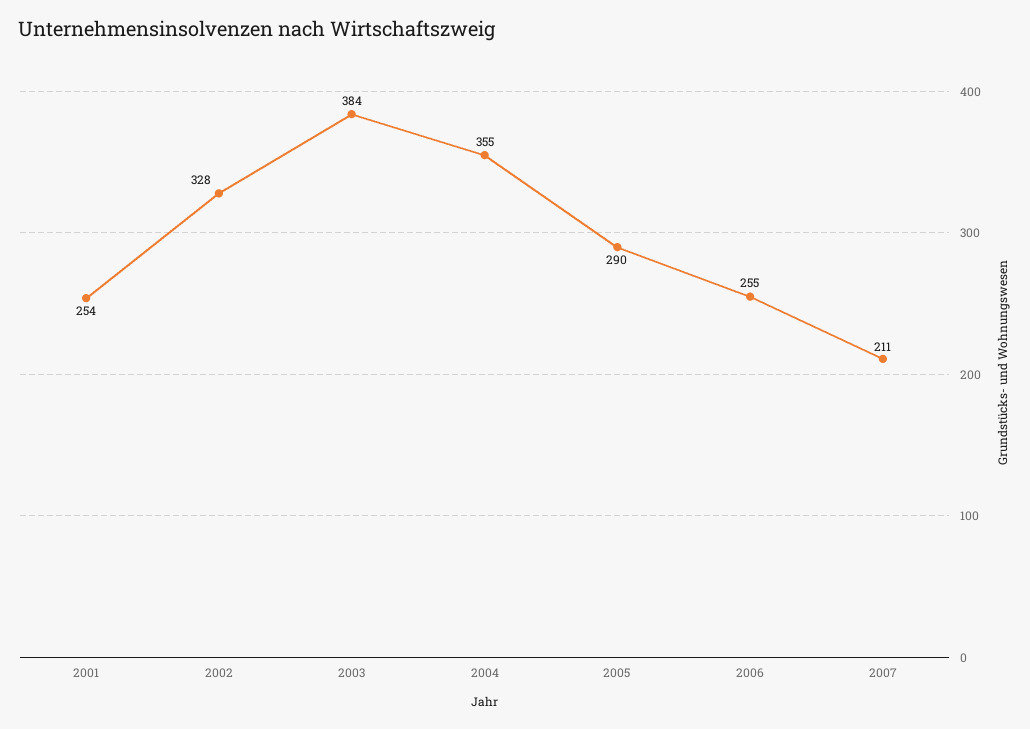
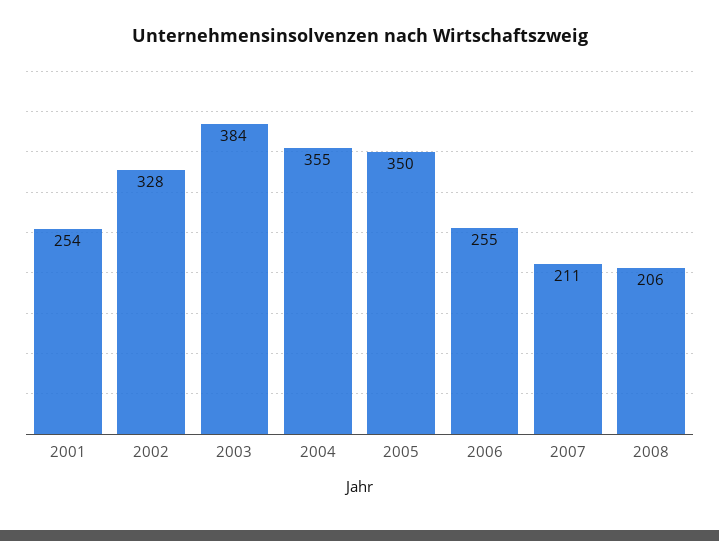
2005: 290 -> 350
2008: none -> 206

